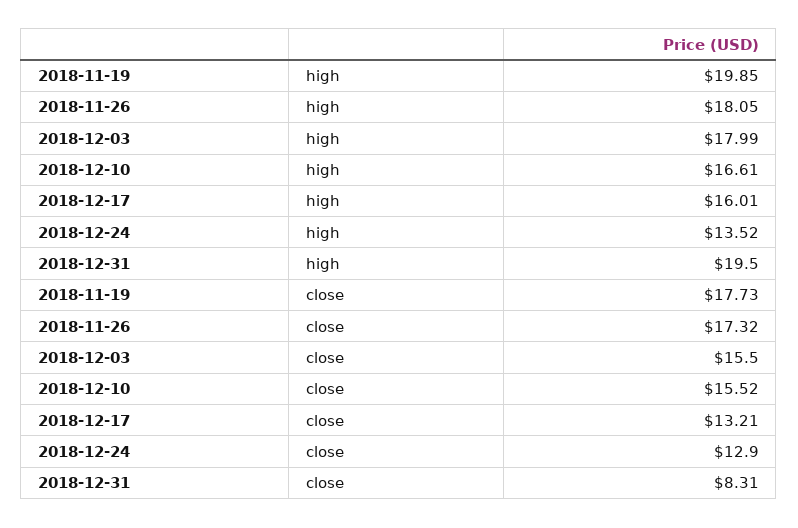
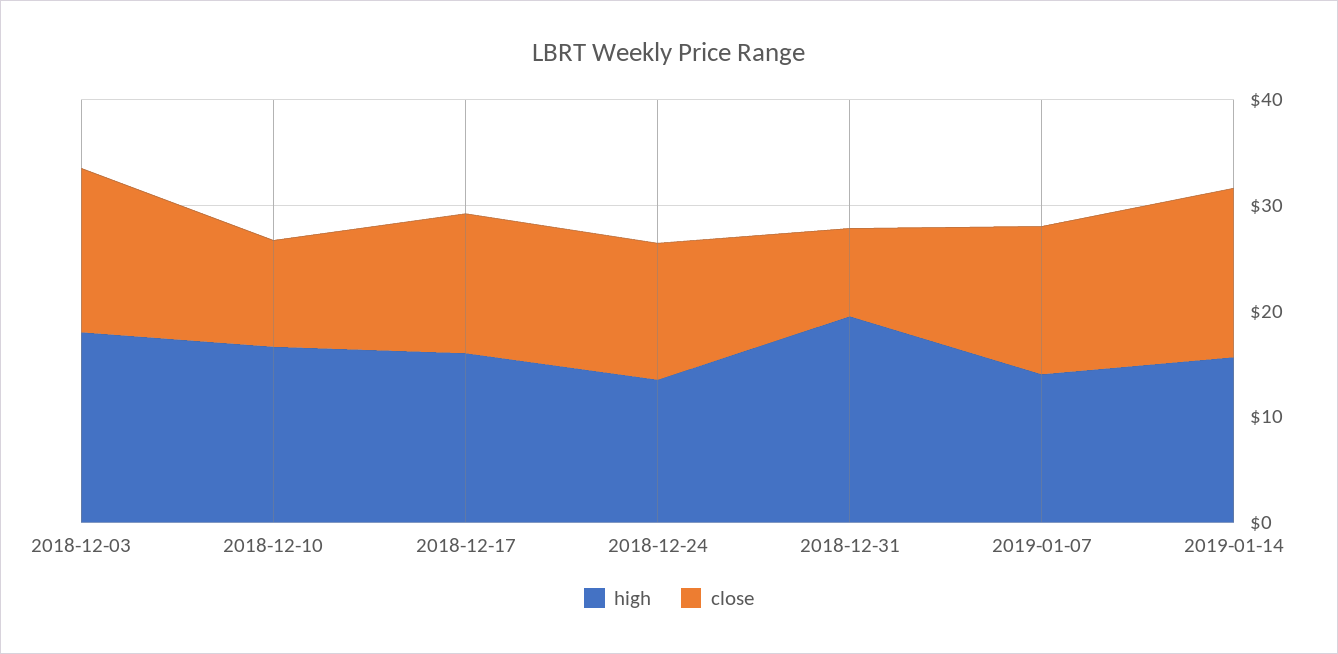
high, 2018-11-19: 19.85 -> none
high, 2018-11-26: 18.05 -> none
close, 2018-11-19: 17.73 -> none
close, 2018-11-26: 17.32 -> none
close, 2018-12-10: 15.52 -> 10
high, 2019-01-07: none -> 14
close, 2019-01-07: none -> 14
high, 2019-01-14: none -> 16
close, 2019-01-14: none -> 16

